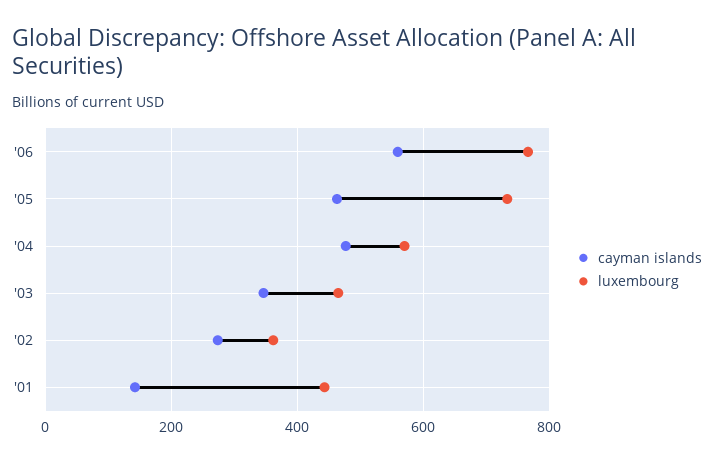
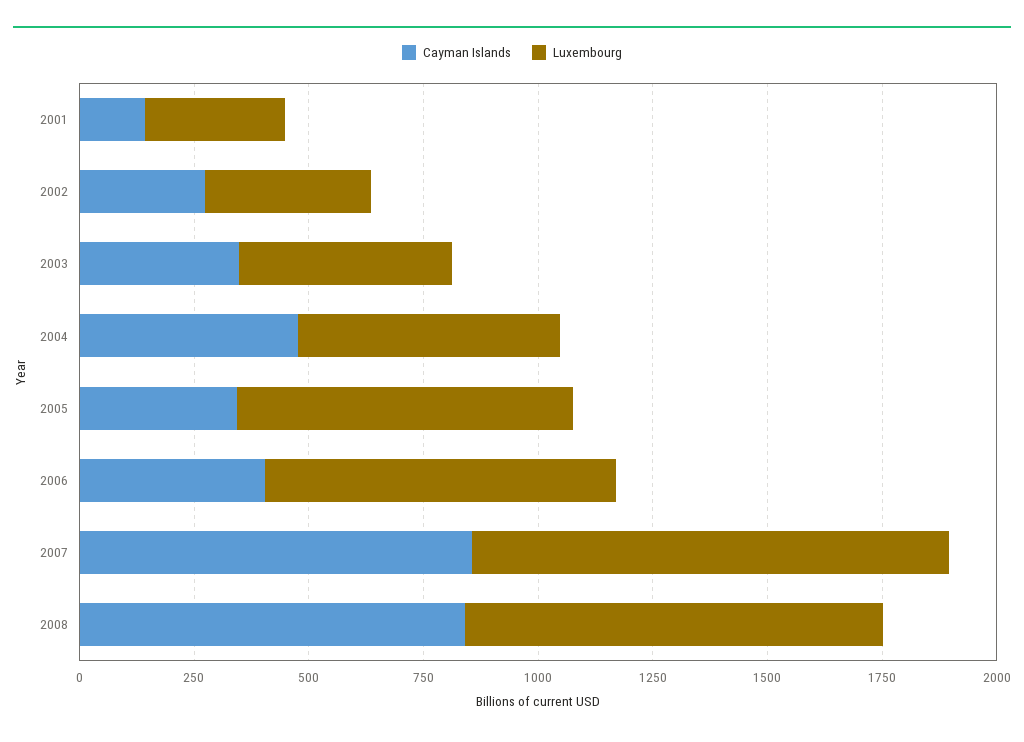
cayman islands, '06: 560 -> 400
cayman islands, '05: 460 -> 350
luxembourg, '01: 440 -> 300
cayman islands, 2007: none -> 850
luxembourg, 2007: none -> 1050
cayman islands, 2008: none -> 850
luxembourg, 2008: none -> 900

